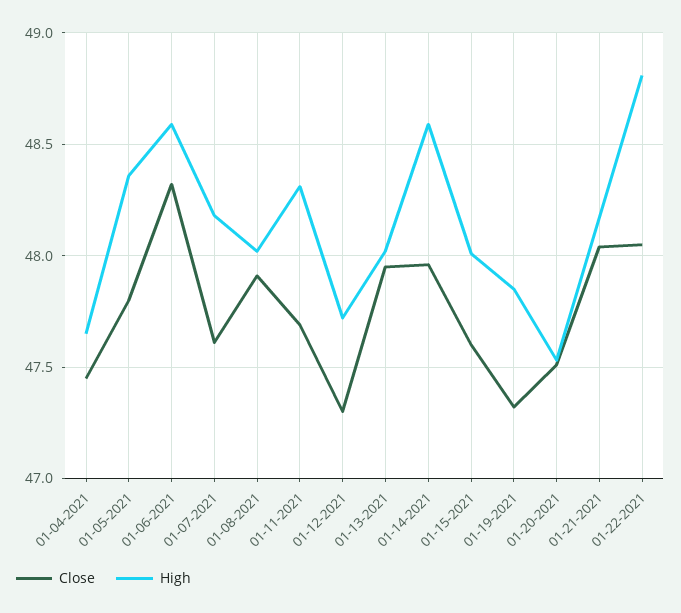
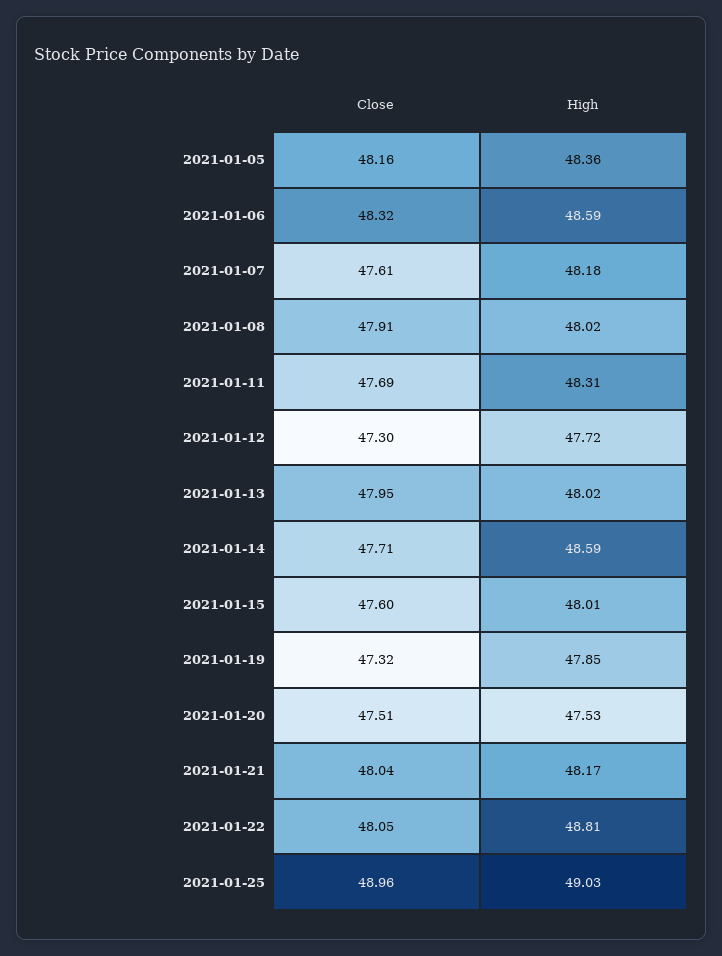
Close, 01-04-2021: 47.45 -> none
High, 01-04-2021: 47.65 -> none
Close, 01-05-2021: 47.8 -> 48.16
Close, 01-14-2021: 47.95 -> 47.71
Close, 2021-01-25: none -> 48.96
High, 2021-01-25: none -> 49.03

